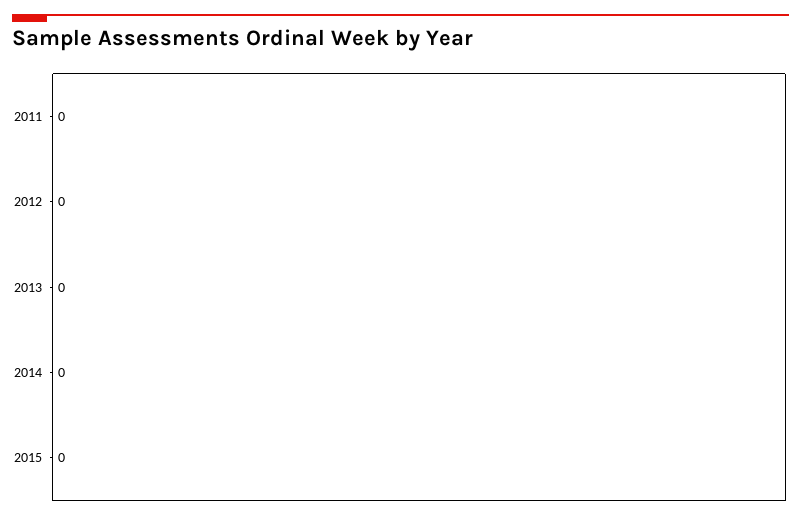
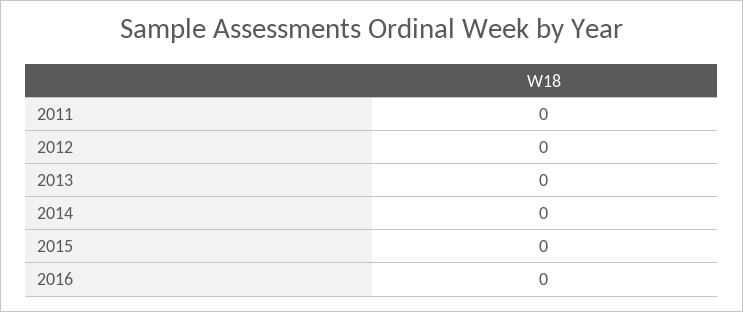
2016: none -> 0

